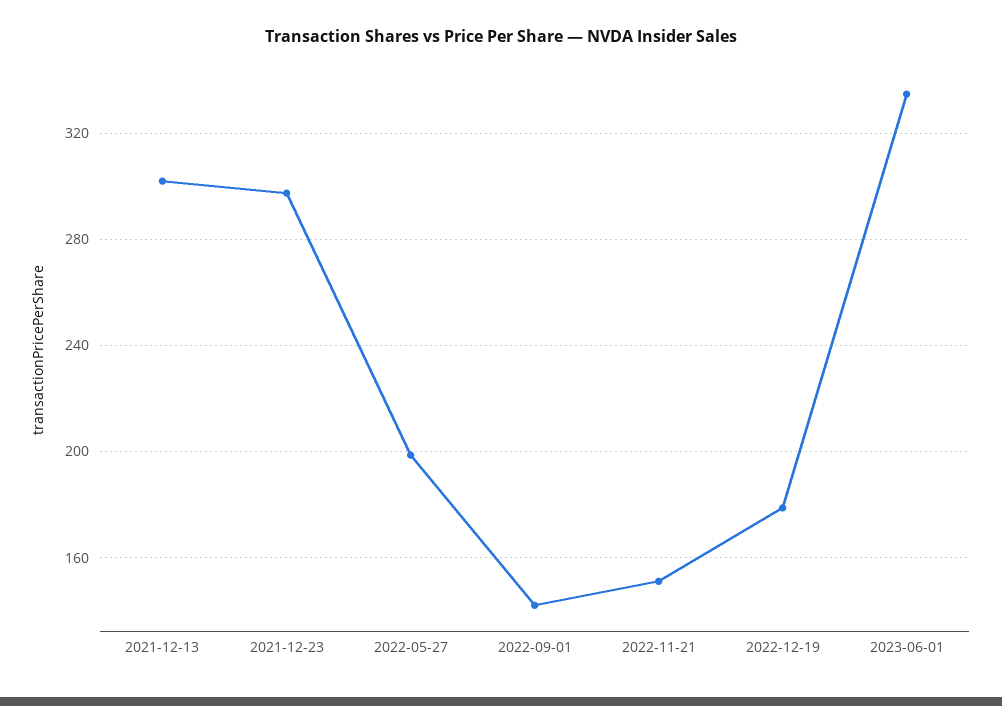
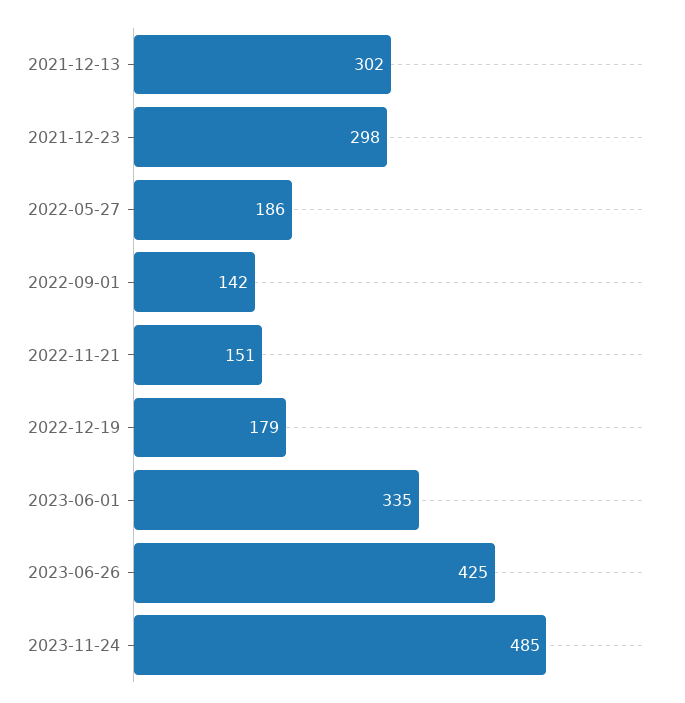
2022-05-27: 200 -> 186
2023-06-26: none -> 425
2023-11-24: none -> 485

